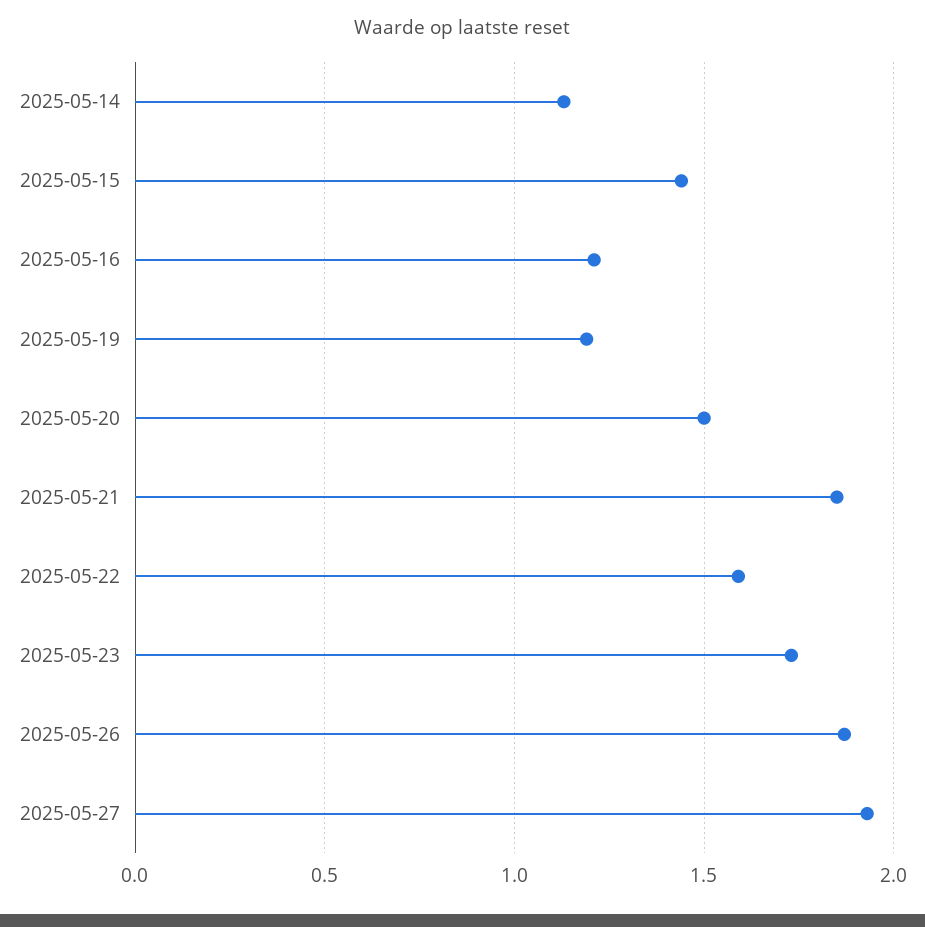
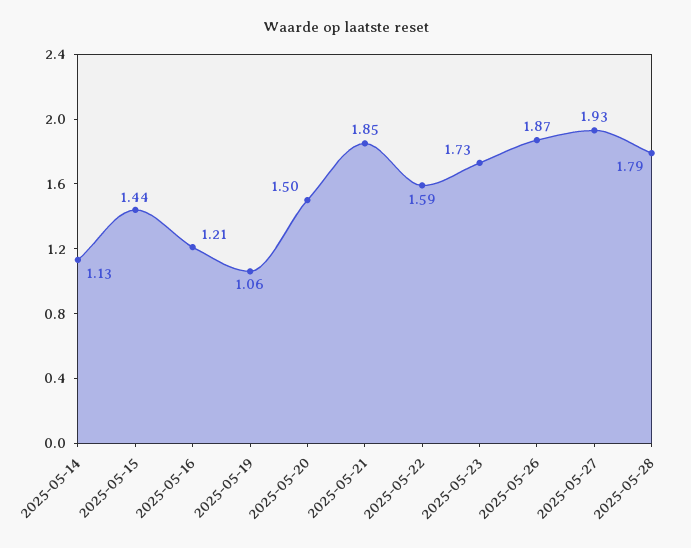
2025-05-19: 1.2 -> 1.06
2025-05-28: none -> 1.79

